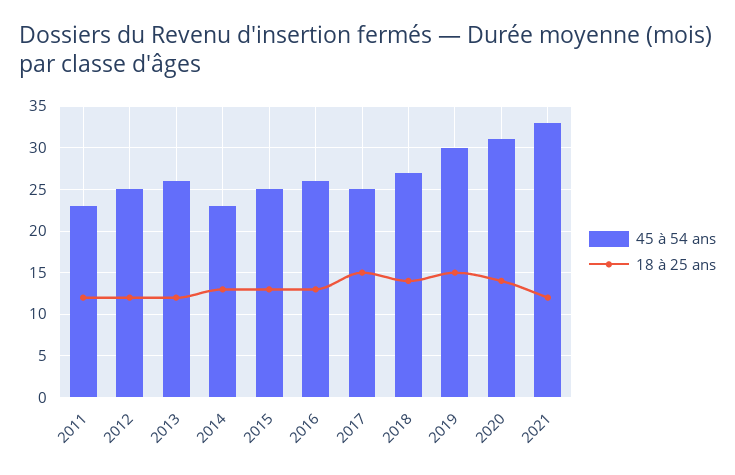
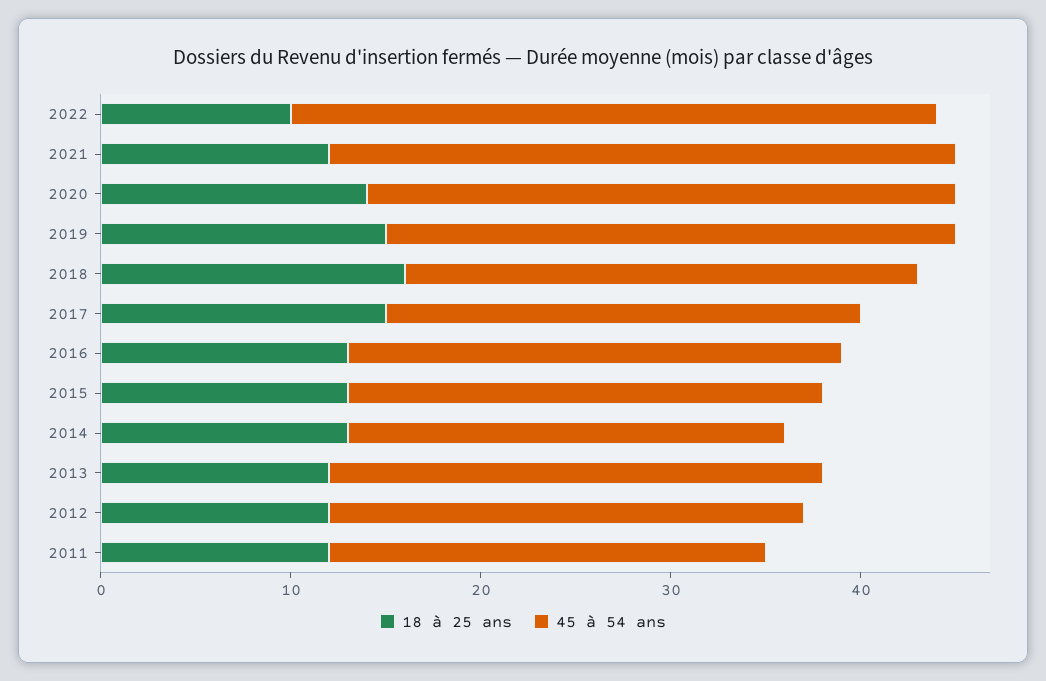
18 à 25 ans, 2018: 14 -> 16
18 à 25 ans, 2022: none -> 10
45 à 54 ans, 2022: none -> 34

